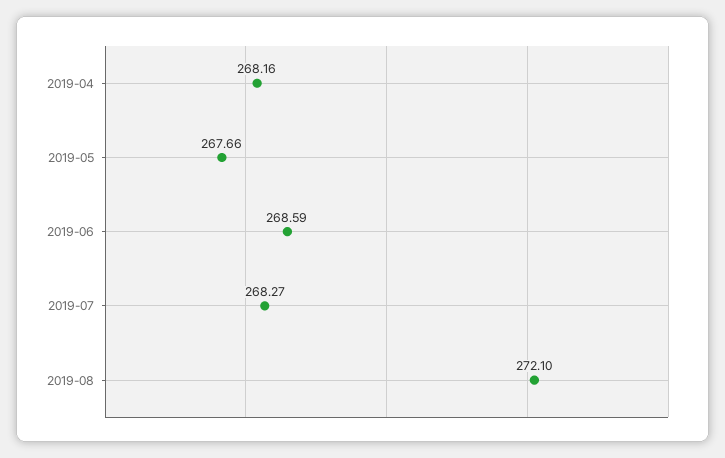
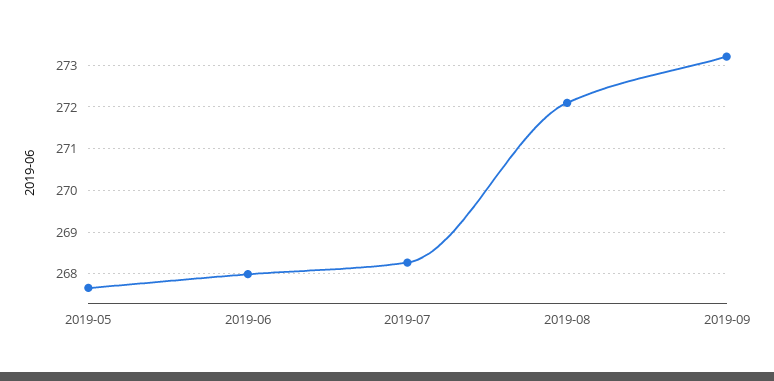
2019-04: 268.16 -> none
2019-06: 268.59 -> 268
2019-09: none -> 273.2

